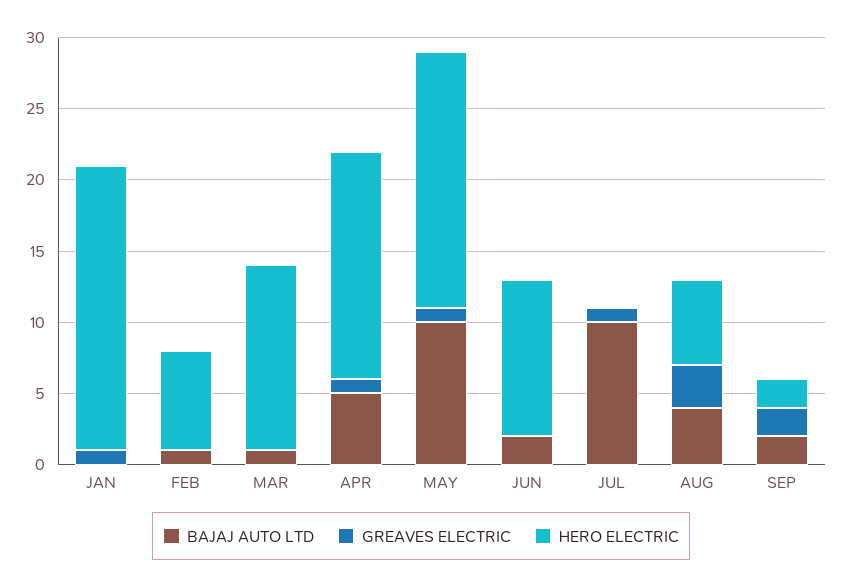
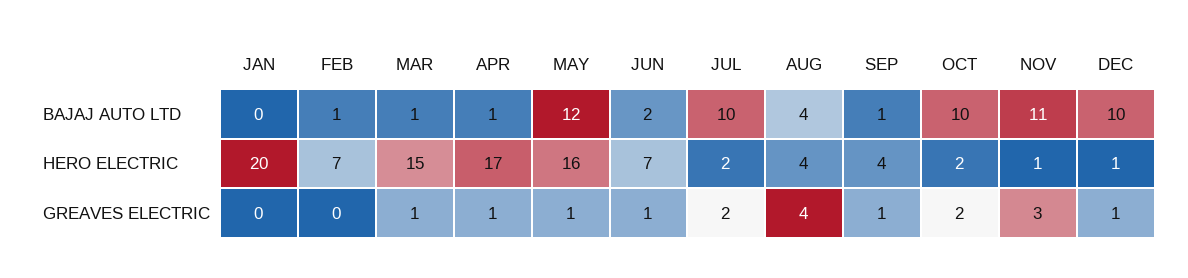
GREAVES ELECTRIC, JAN: 1 -> 0
GREAVES ELECTRIC, MAR: 0 -> 1
HERO ELECTRIC, MAR: 13 -> 15
BAJAJ AUTO LTD, APR: 5 -> 1
HERO ELECTRIC, APR: 16 -> 17
BAJAJ AUTO LTD, MAY: 10 -> 12
HERO ELECTRIC, MAY: 18 -> 16
GREAVES ELECTRIC, JUN: 0 -> 1
HERO ELECTRIC, JUN: 11 -> 7
GREAVES ELECTRIC, JUL: 1 -> 2
HERO ELECTRIC, JUL: 0 -> 2
GREAVES ELECTRIC, AUG: 3 -> 4
HERO ELECTRIC, AUG: 6 -> 4
BAJAJ AUTO LTD, SEP: 2 -> 1
GREAVES ELECTRIC, SEP: 2 -> 1
HERO ELECTRIC, SEP: 2 -> 4
BAJAJ AUTO LTD, OCT: none -> 10
BAJAJ AUTO LTD, NOV: none -> 11
BAJAJ AUTO LTD, DEC: none -> 10
HERO ELECTRIC, OCT: none -> 2
HERO ELECTRIC, NOV: none -> 1
HERO ELECTRIC, DEC: none -> 1
GREAVES ELECTRIC, OCT: none -> 2
GREAVES ELECTRIC, NOV: none -> 3
GREAVES ELECTRIC, DEC: none -> 1

